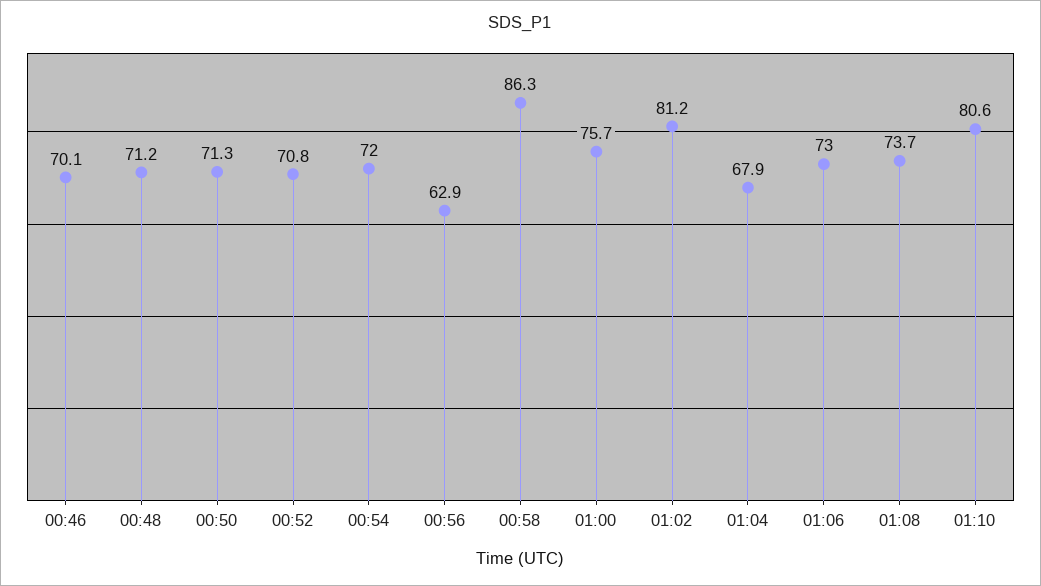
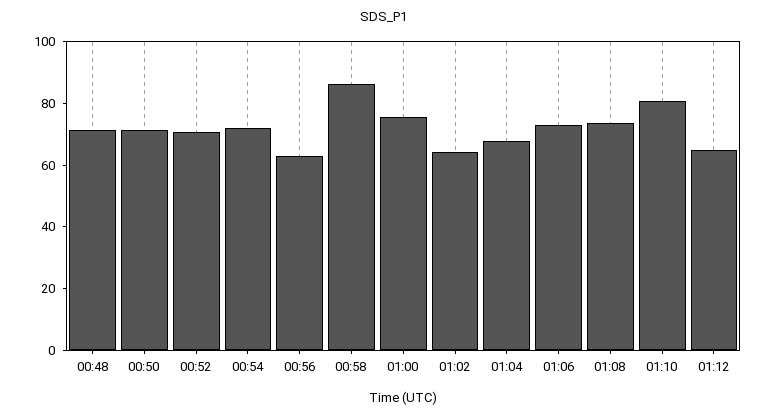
00:46: 70.1 -> none
01:02: 81.2 -> 65
01:12: none -> 65

